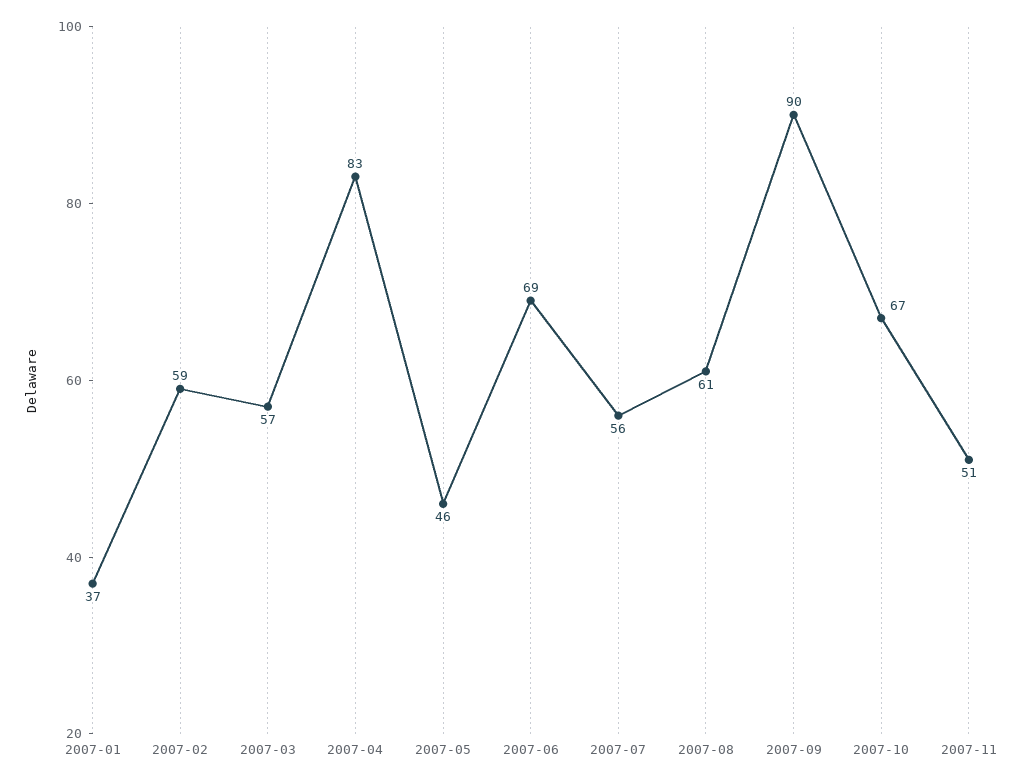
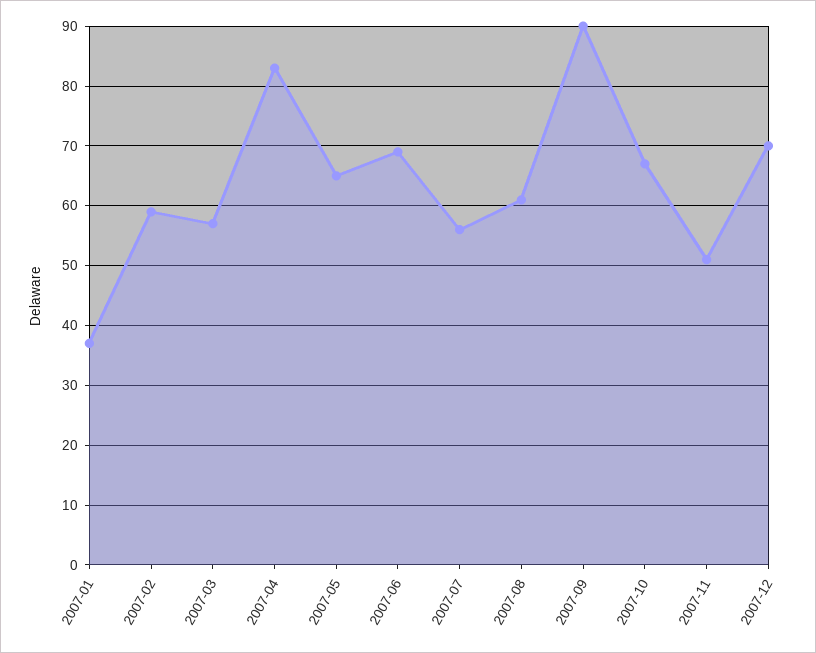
2007-05: 46 -> 65
2007-12: none -> 70

